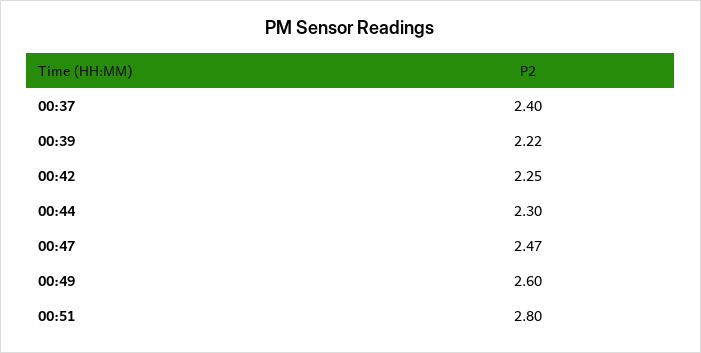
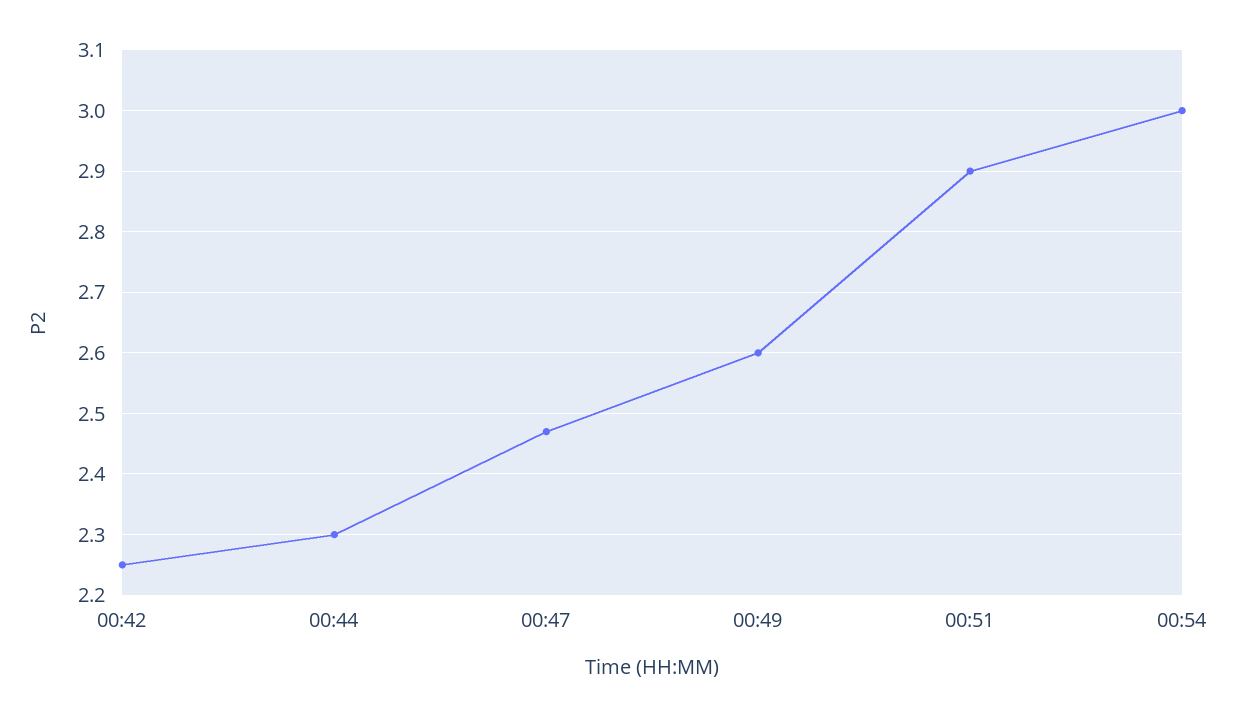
00:37: 2.4 -> none
00:39: 2.22 -> none
00:51: 2.8 -> 2.9
00:54: none -> 3

